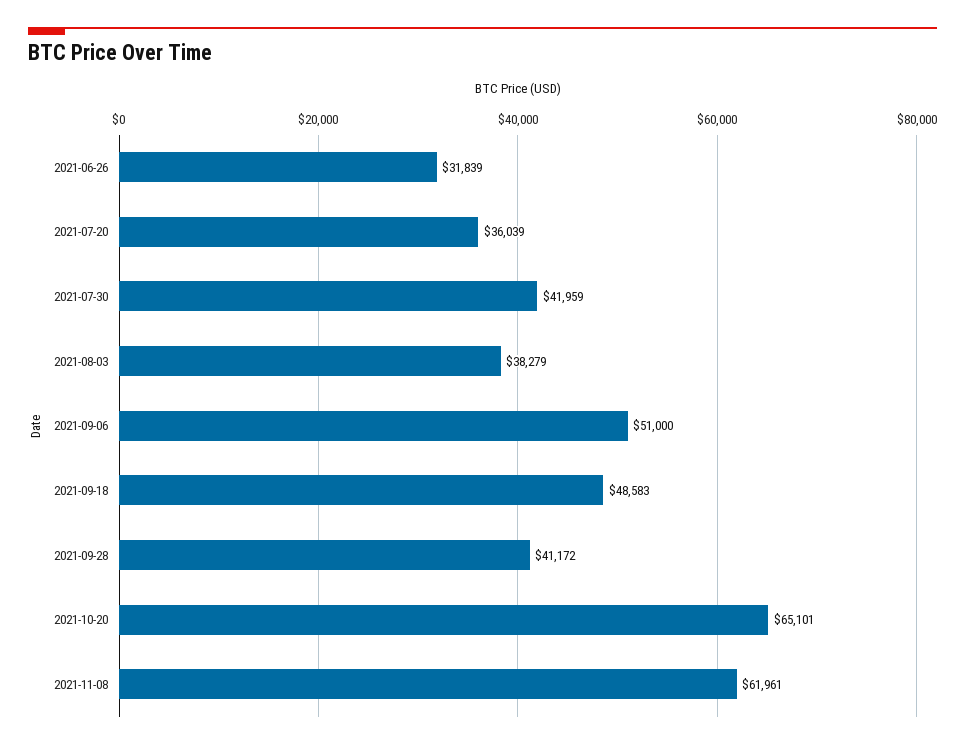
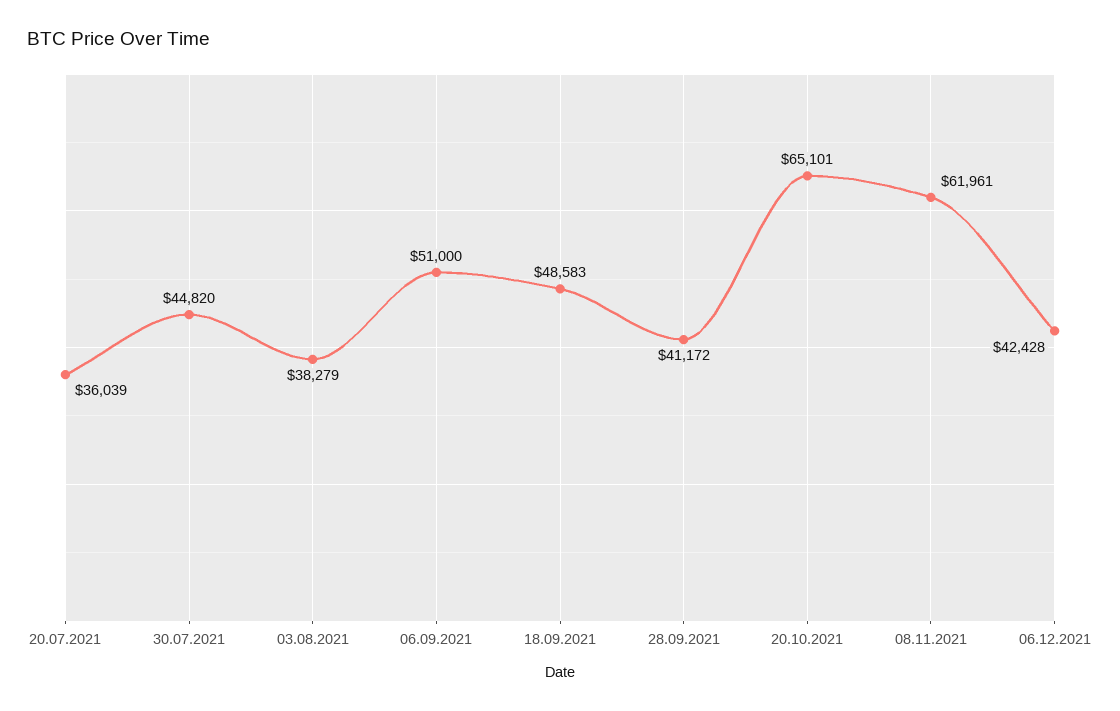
2021-06-26: 31839 -> none
2021-07-30: 41959 -> 44820
06.12.2021: none -> 42428

